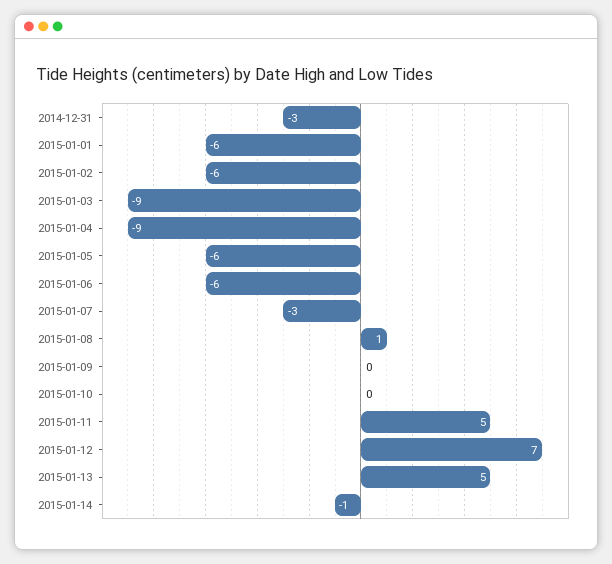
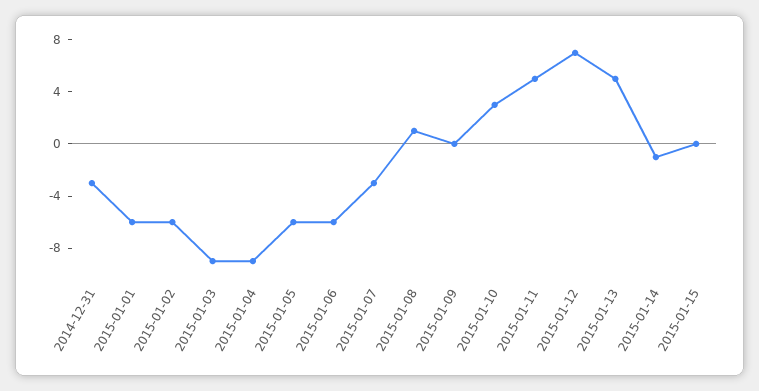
2015-01-10: 0 -> 3
2015-01-15: none -> 0

